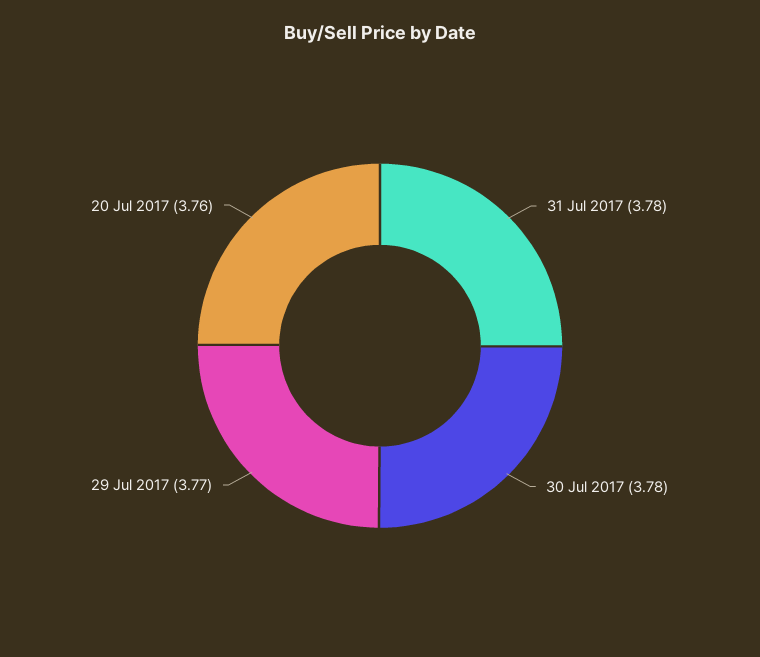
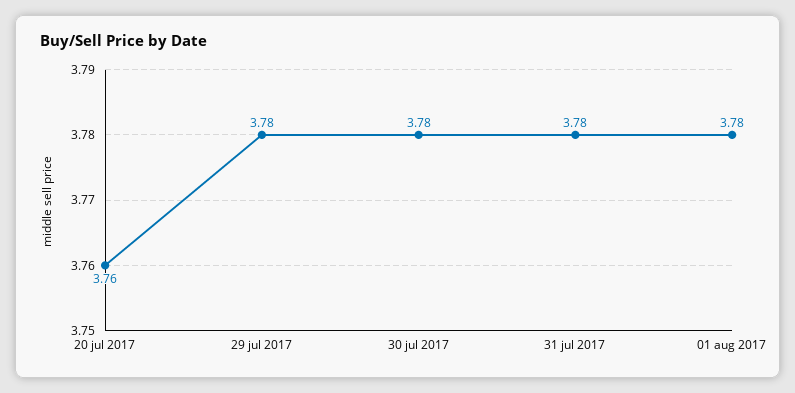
29 Jul 2017: 3.77 -> 3.78
01 aug 2017: none -> 3.78

